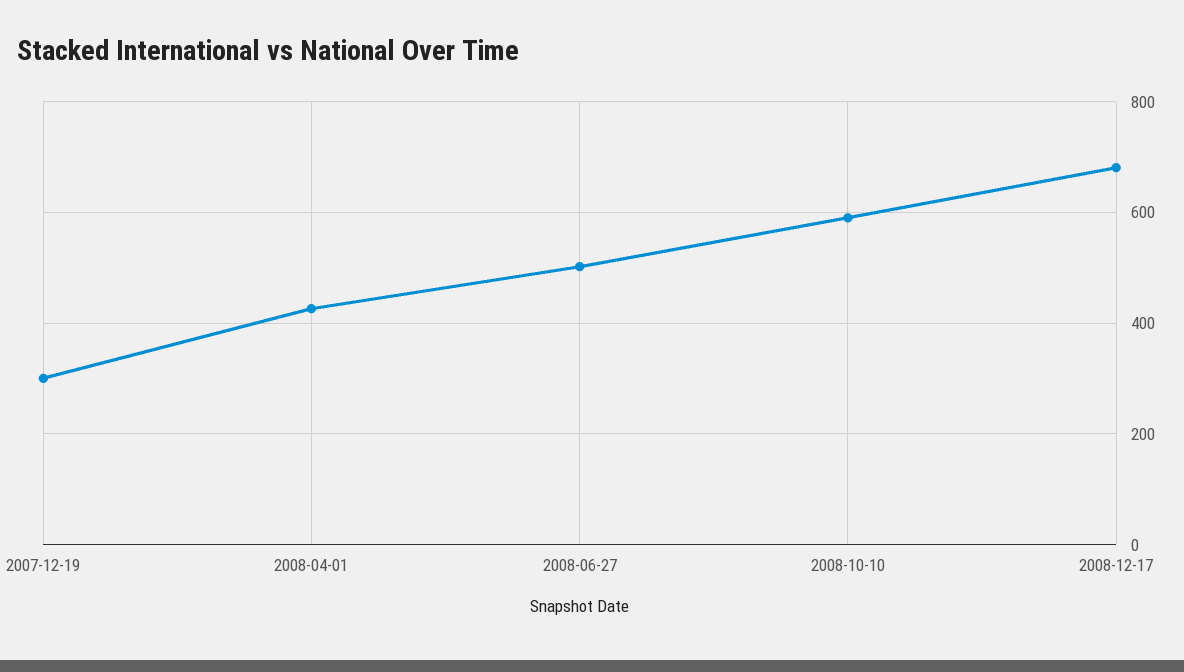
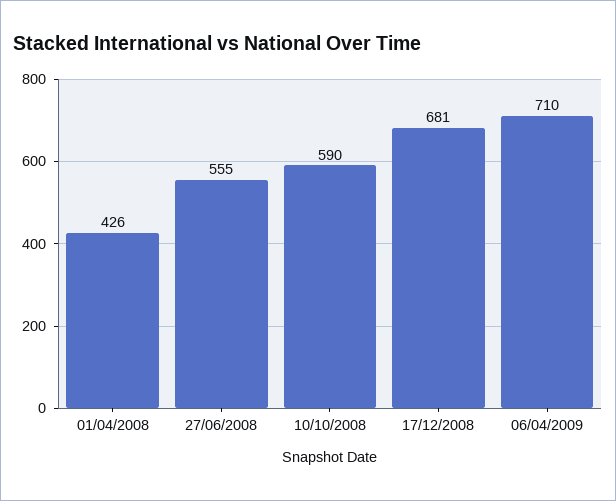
2007-12-19: 300 -> none
2008-06-27: 500 -> 555
06/04/2009: none -> 710

